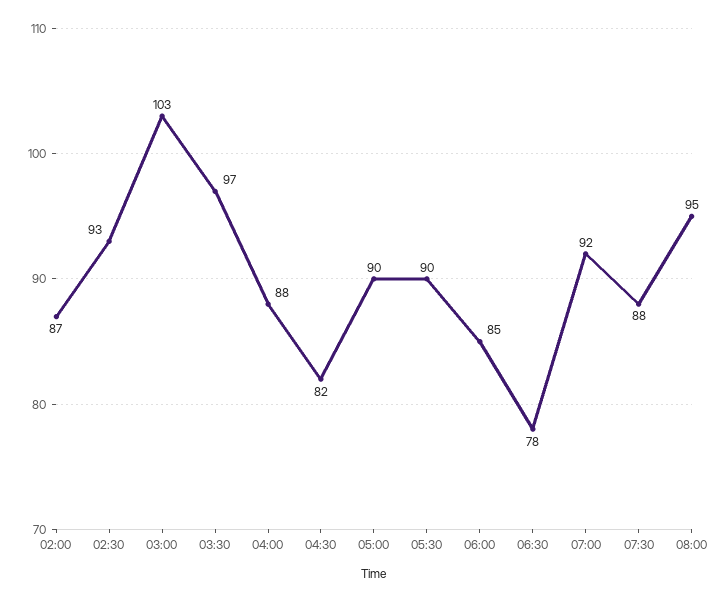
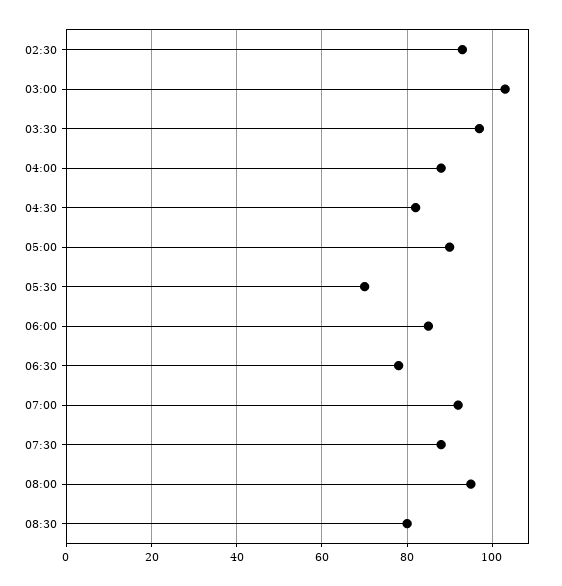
02:00: 87 -> none
05:30: 90 -> 70
08:30: none -> 80

